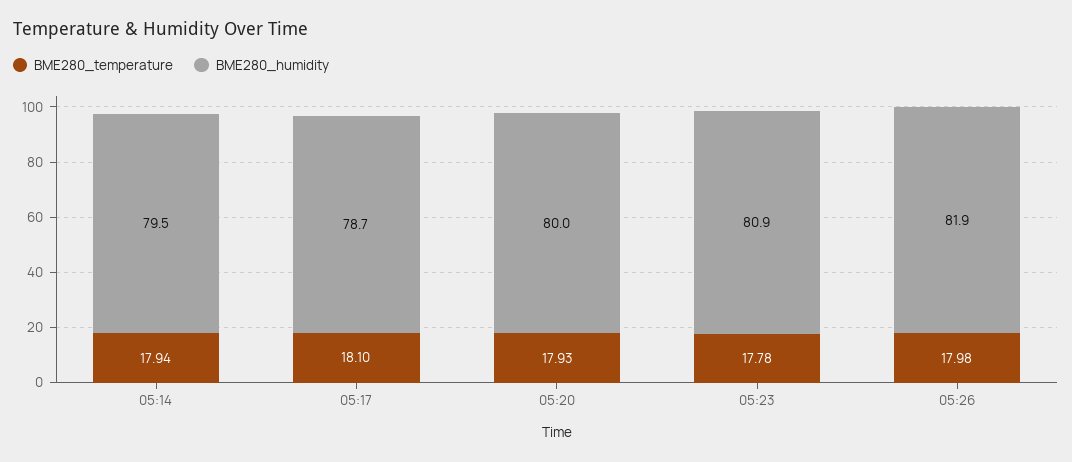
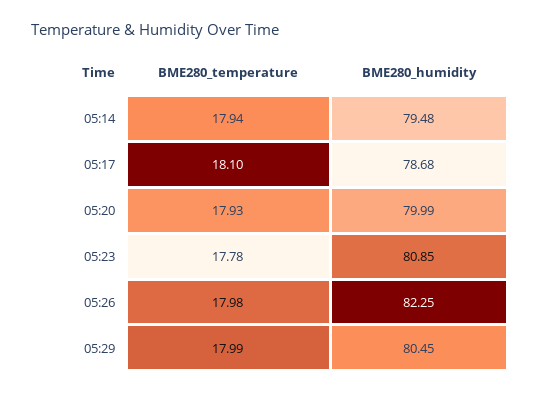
BME280_humidity, 05:26: 81.9 -> 82.25
BME280_temperature, 05:29: none -> 17.99
BME280_humidity, 05:29: none -> 80.45

